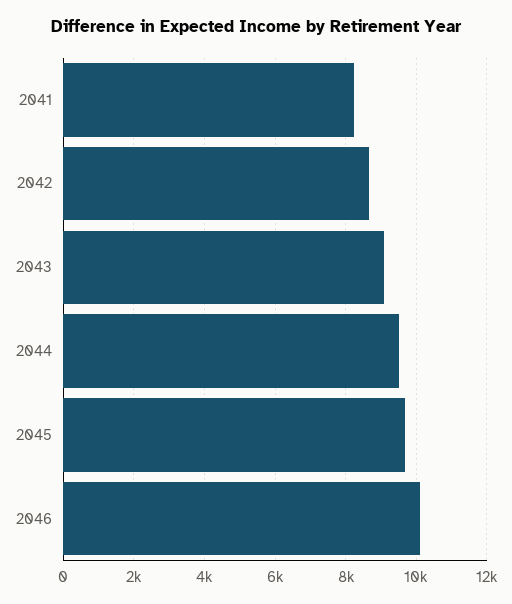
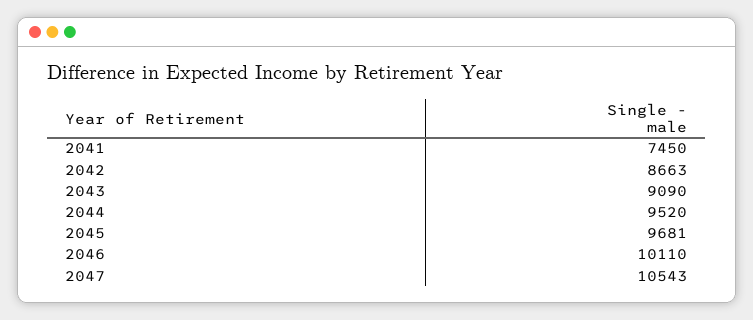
2041: 8200 -> 7450
2047: none -> 10543

